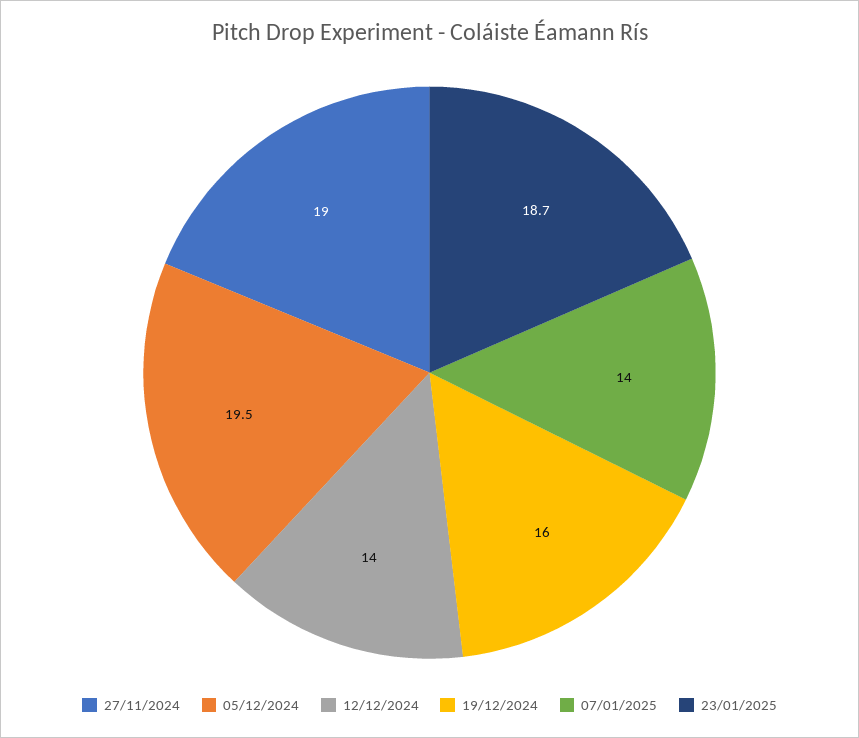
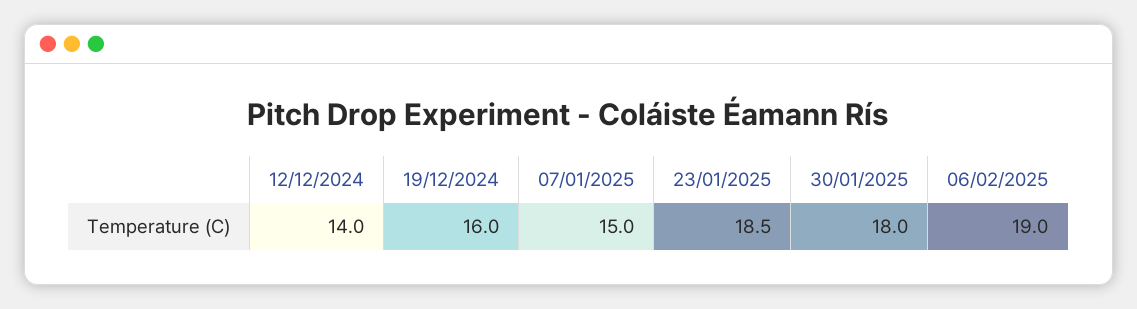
27/11/2024: 19 -> none
05/12/2024: 19.5 -> none
07/01/2025: 14 -> 15
23/01/2025: 18.7 -> 18.5
30/01/2025: none -> 18
06/02/2025: none -> 19

